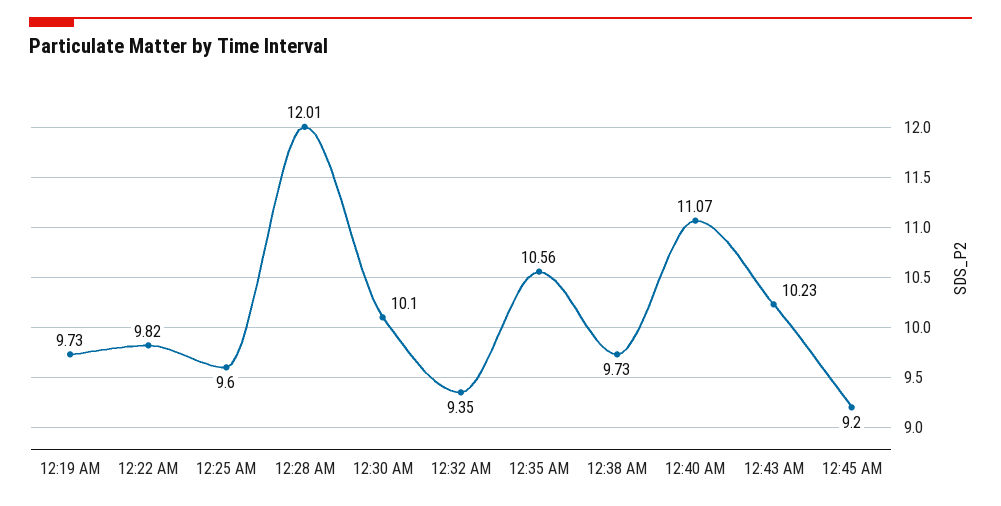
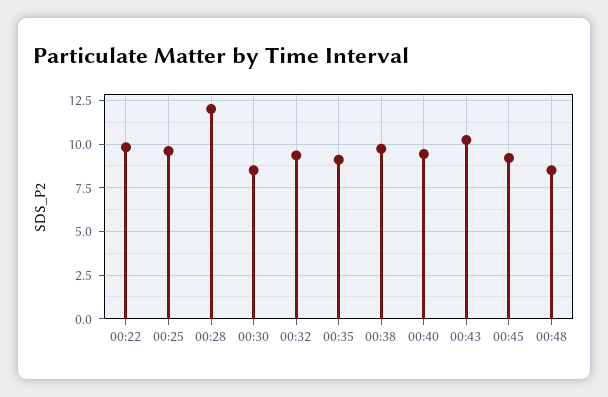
12:19 AM: 9.73 -> none
12:30 AM: 10.1 -> 8.5
12:35 AM: 10.56 -> 9
12:40 AM: 11.07 -> 9.5
00:48: none -> 8.5

